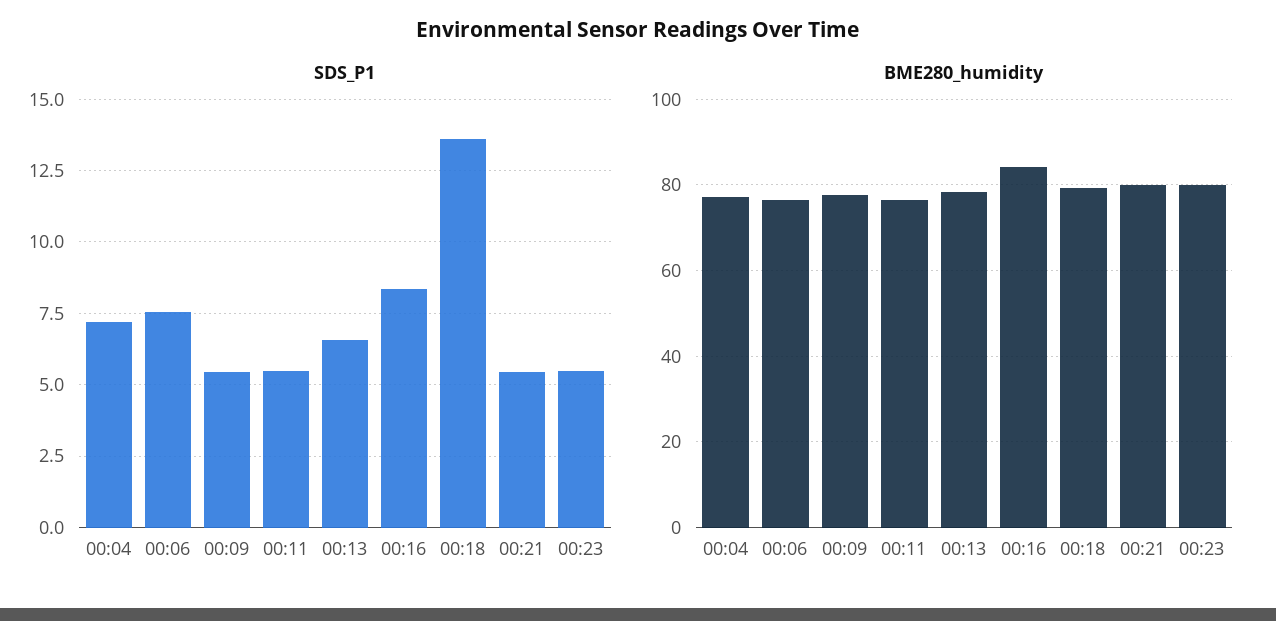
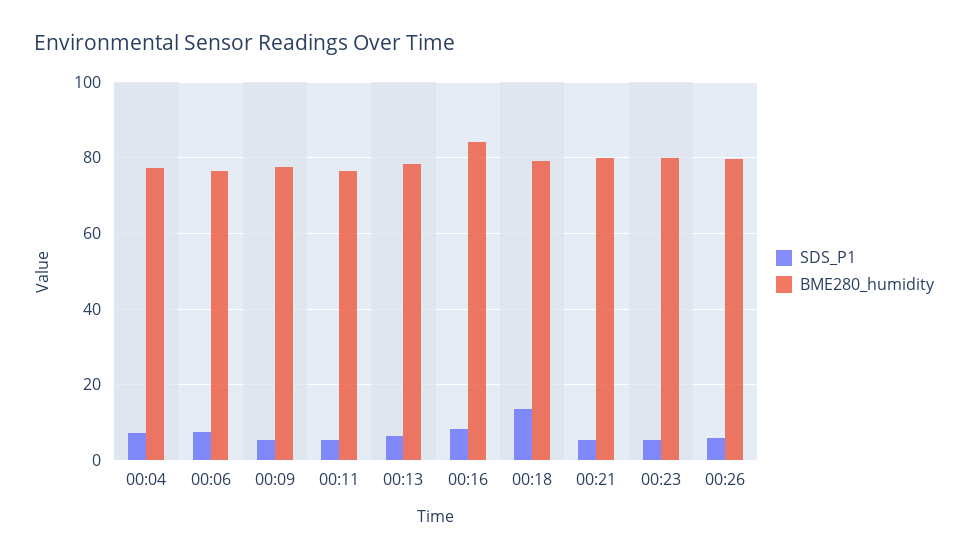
SDS_P1, 00:26: none -> 6
BME280_humidity, 00:26: none -> 80

